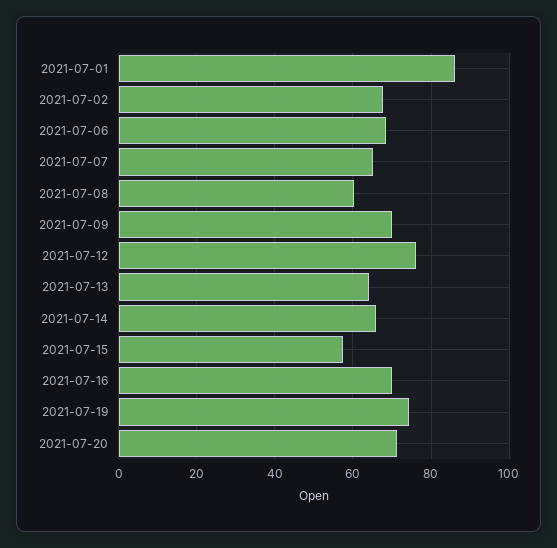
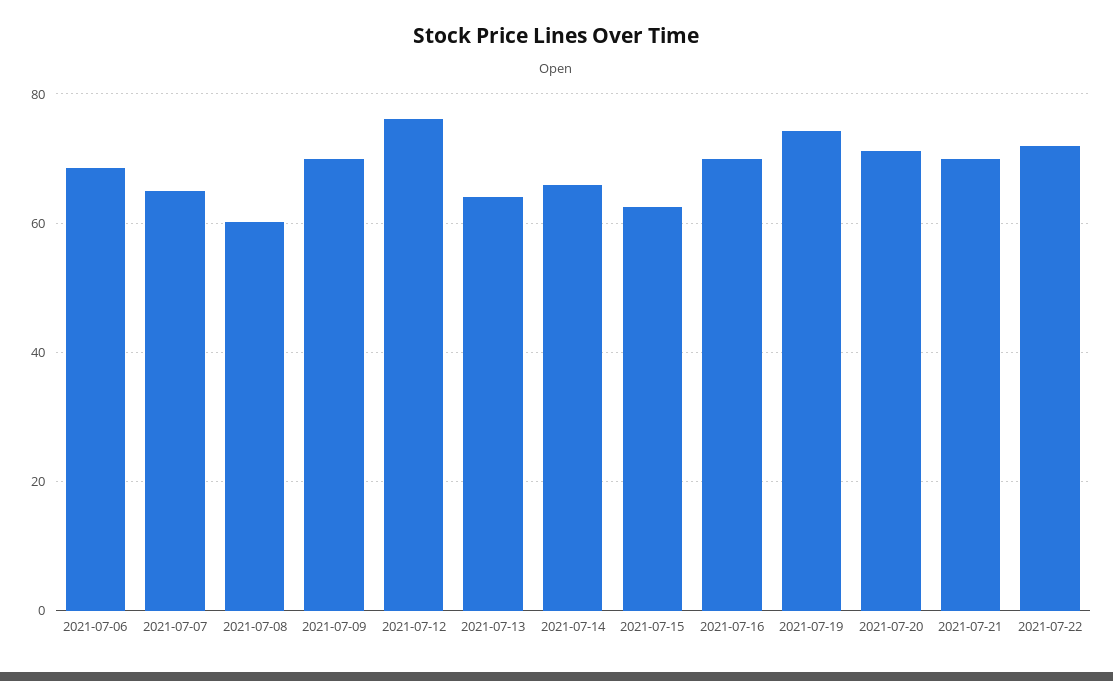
2021-07-01: 86 -> none
2021-07-02: 68 -> none
2021-07-15: 58 -> 62
2021-07-21: none -> 70
2021-07-22: none -> 72

